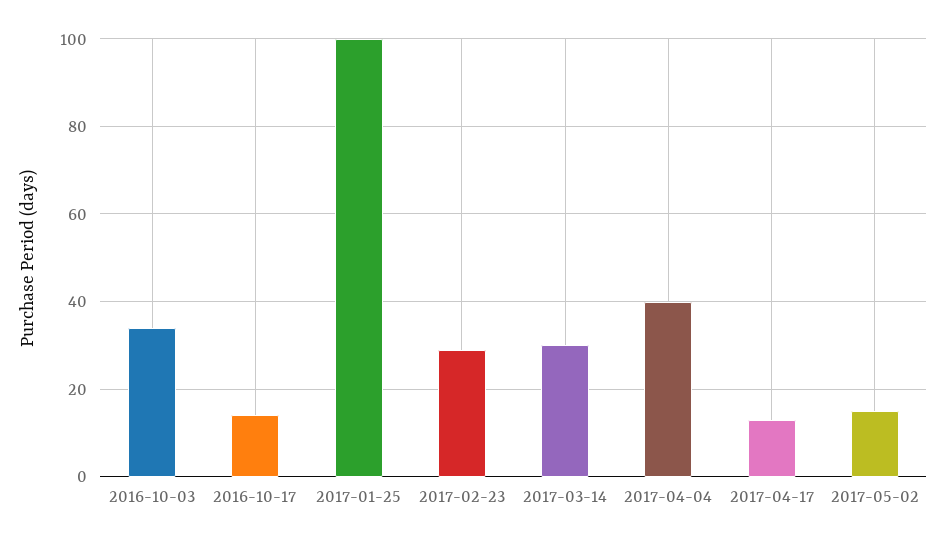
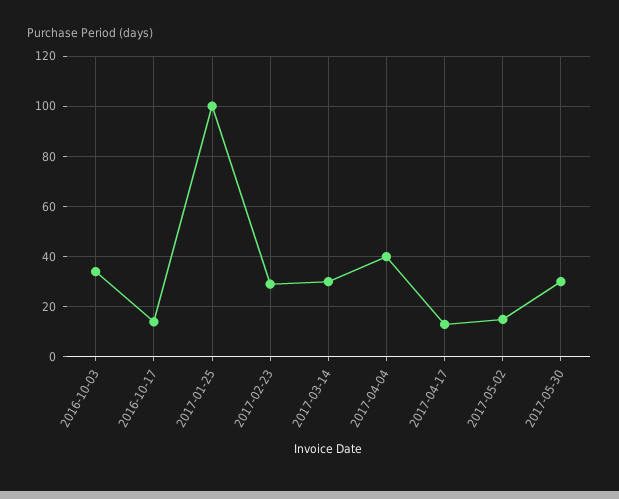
2017-05-30: none -> 30

